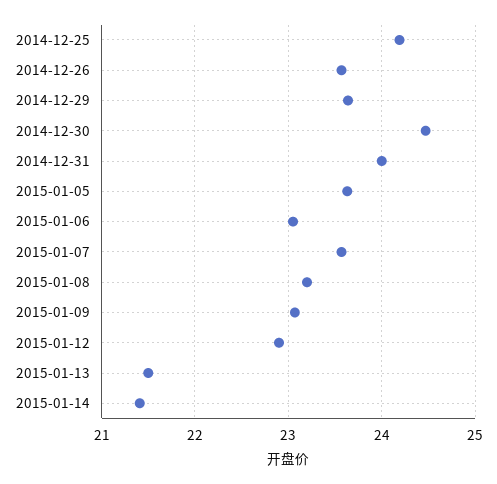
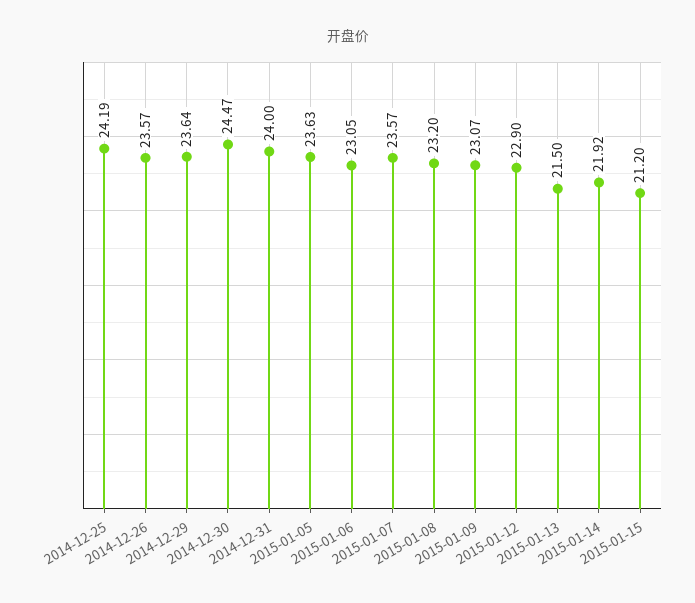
2015-01-14: 21.4 -> 21.92
2015-01-15: none -> 21.2

